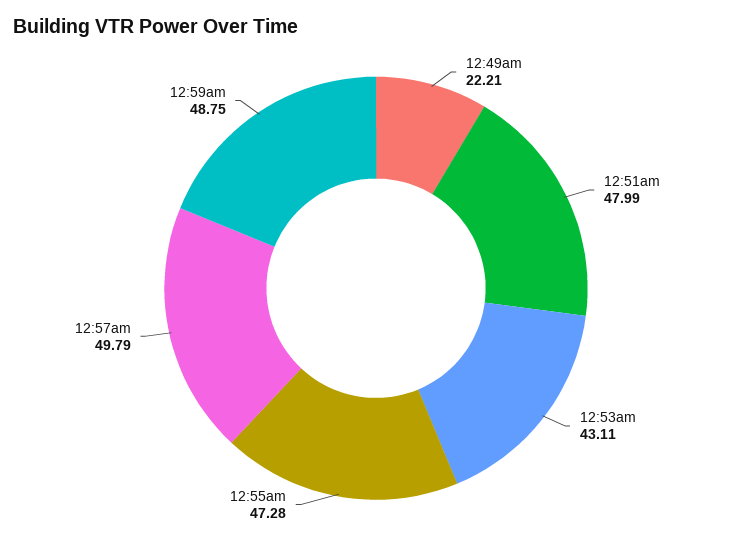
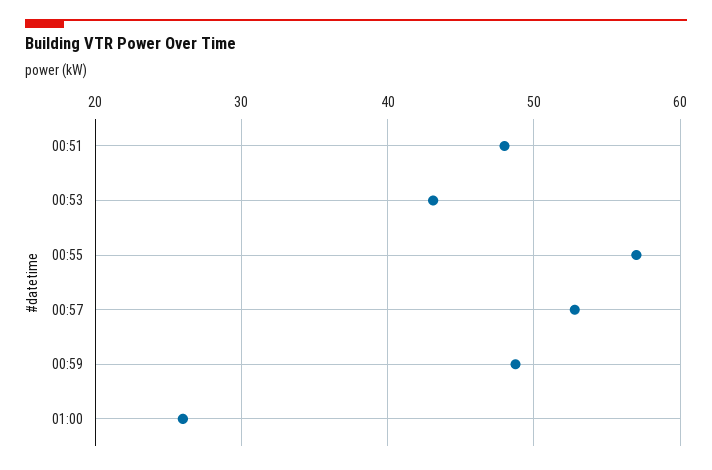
12:49am: 22.21 -> none
12:55am: 47.28 -> 57
12:57am: 49.79 -> 53
01:00: none -> 26

